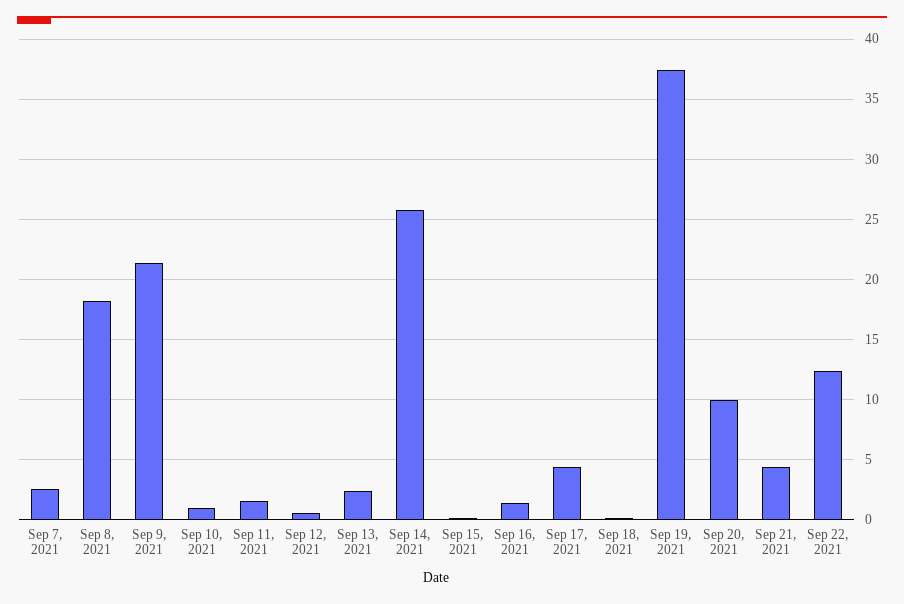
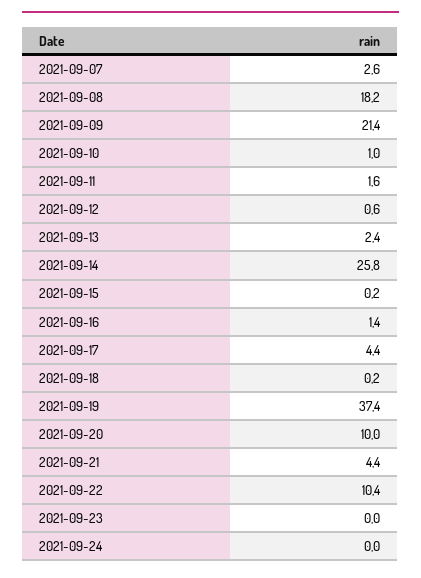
Sep 22, 2021: 12.5 -> 10.4
2021-09-23: none -> 0
2021-09-24: none -> 0

